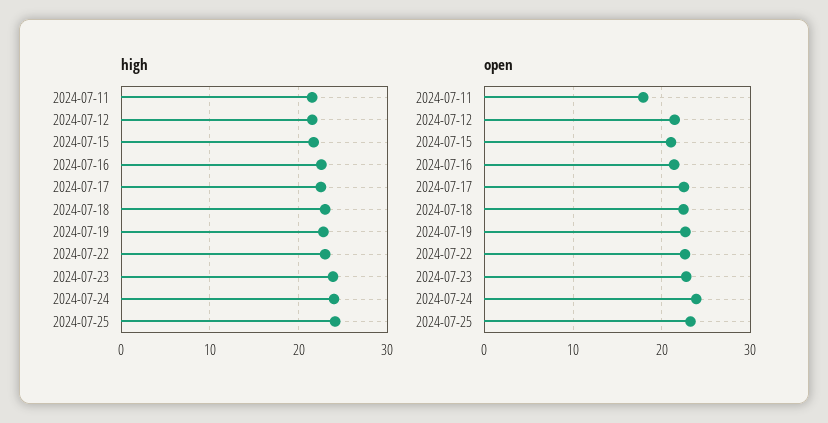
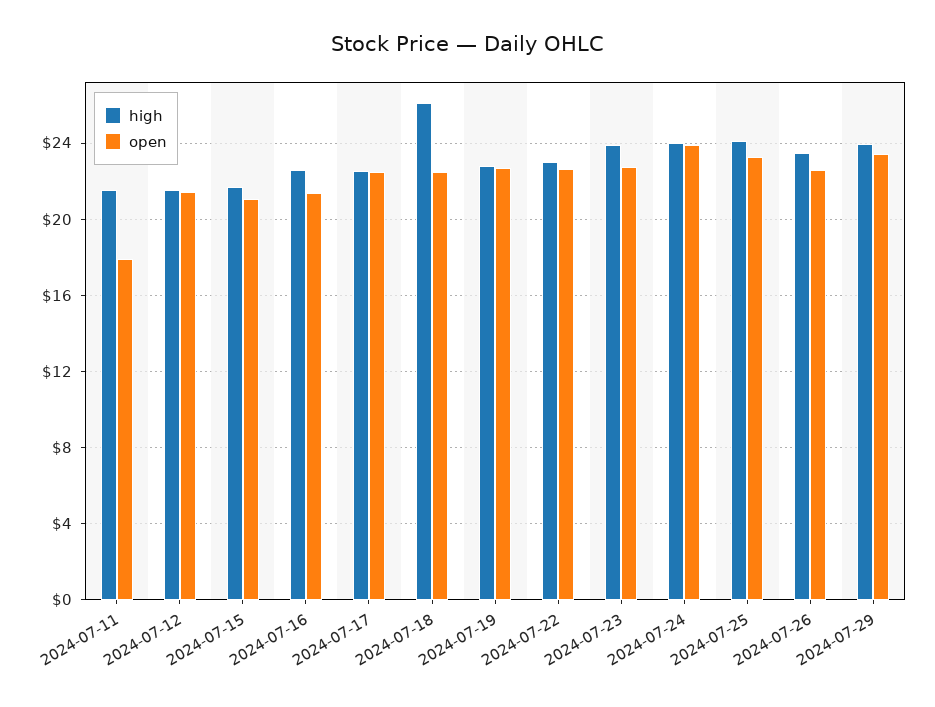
high, 2024-07-18: 23 -> 26
high, 2024-07-26: none -> 23.5
open, 2024-07-26: none -> 22.5
high, 2024-07-29: none -> 24
open, 2024-07-29: none -> 23.5

